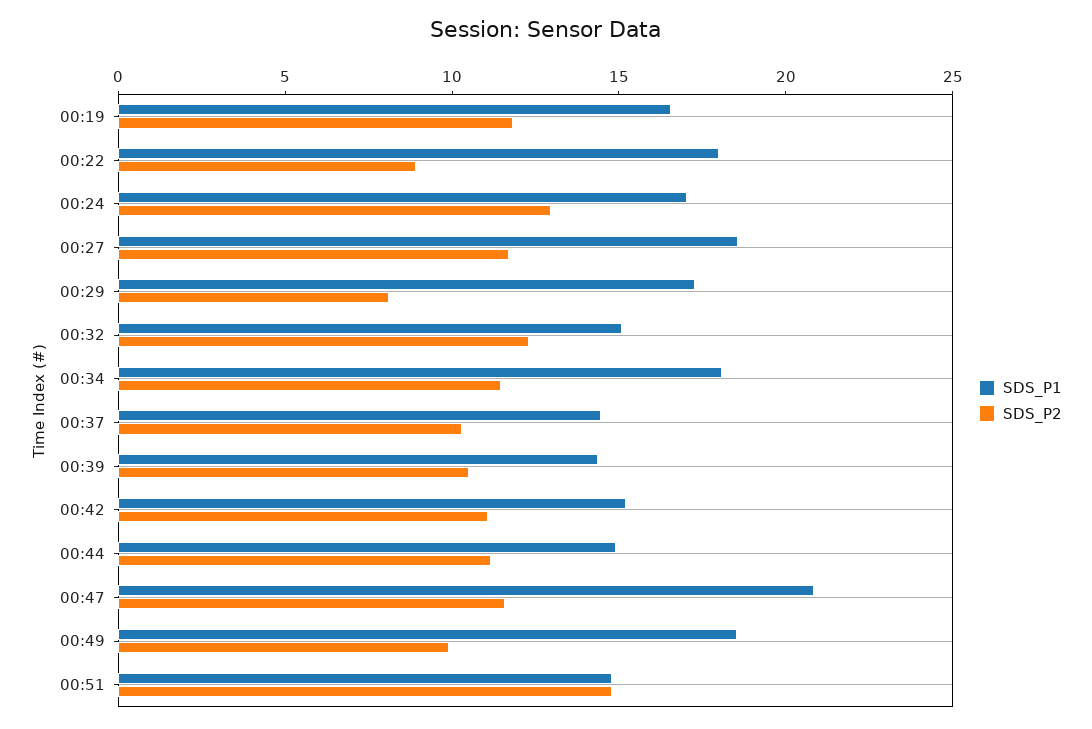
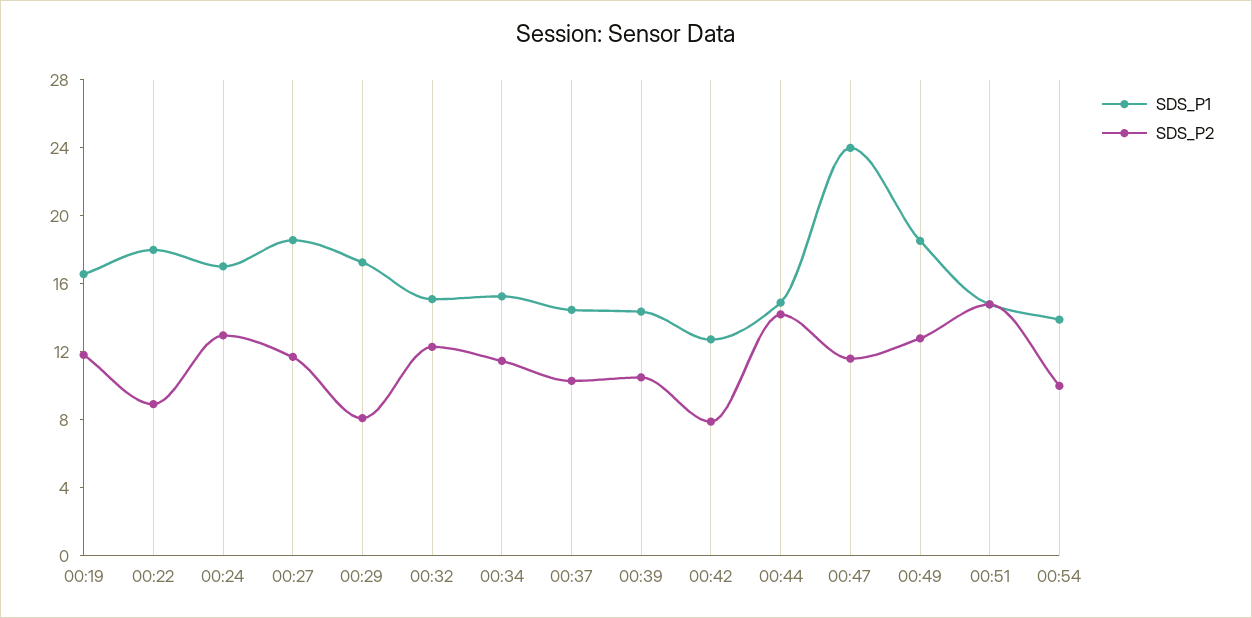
SDS_P1, 00:34: 18 -> 15
SDS_P1, 00:42: 15 -> 13
SDS_P2, 00:42: 11 -> 8
SDS_P2, 00:44: 11 -> 14
SDS_P1, 00:47: 21 -> 24
SDS_P2, 00:49: 10 -> 13
SDS_P1, 00:54: none -> 14
SDS_P2, 00:54: none -> 10

